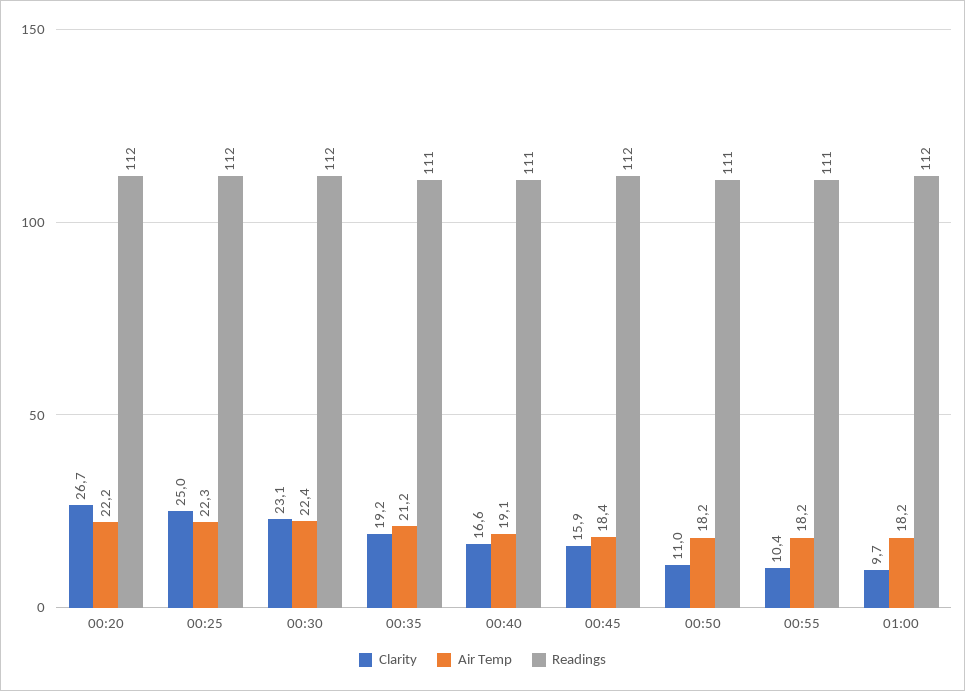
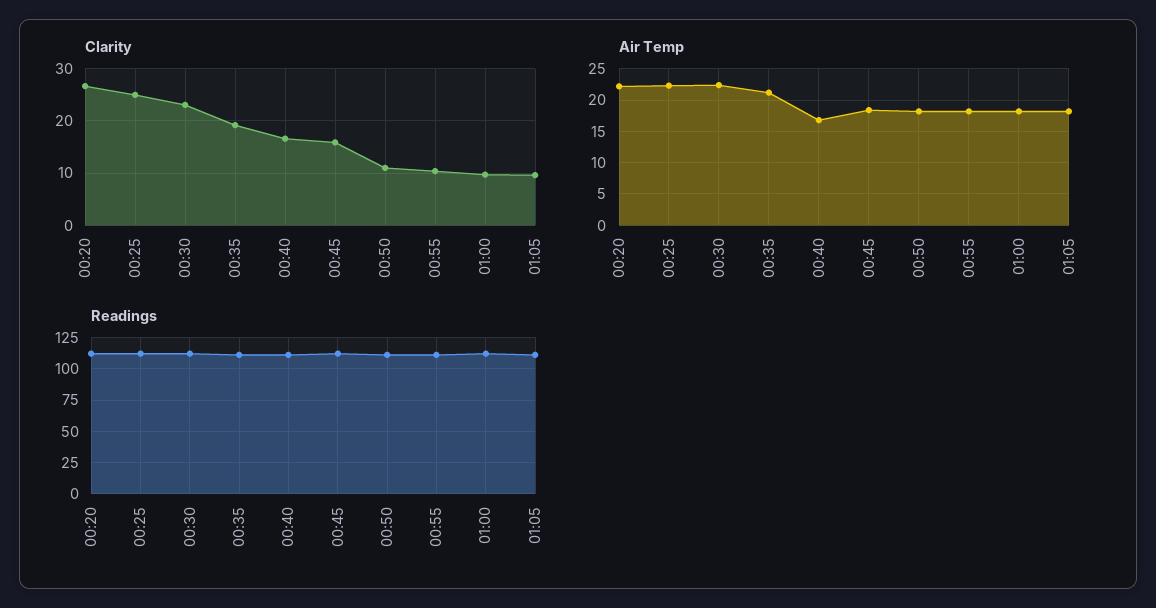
Air Temp, 00:40: 19.1 -> 17
Clarity, 01:05: none -> 10
Air Temp, 01:05: none -> 18
Readings, 01:05: none -> 110

